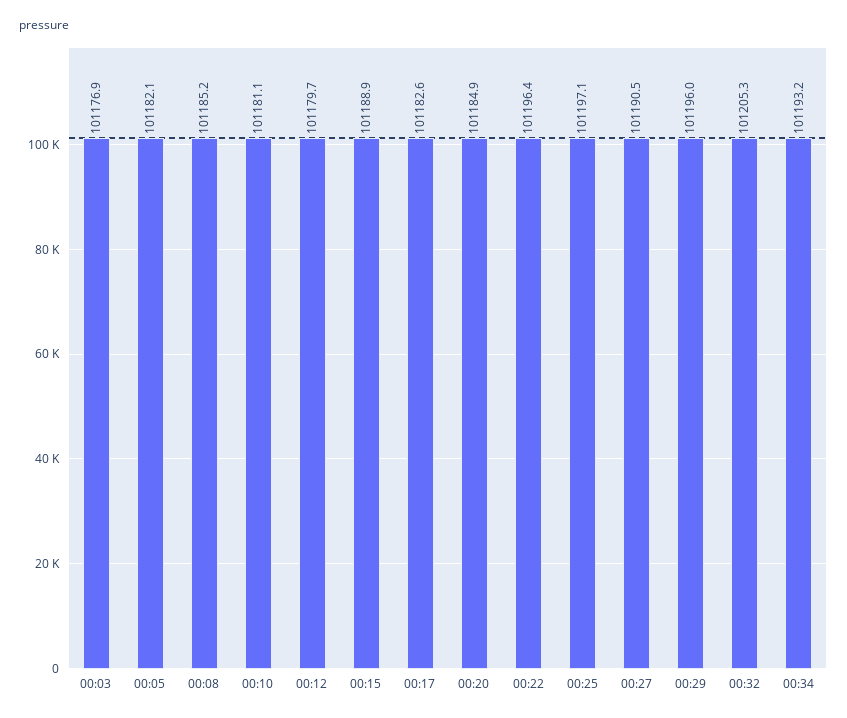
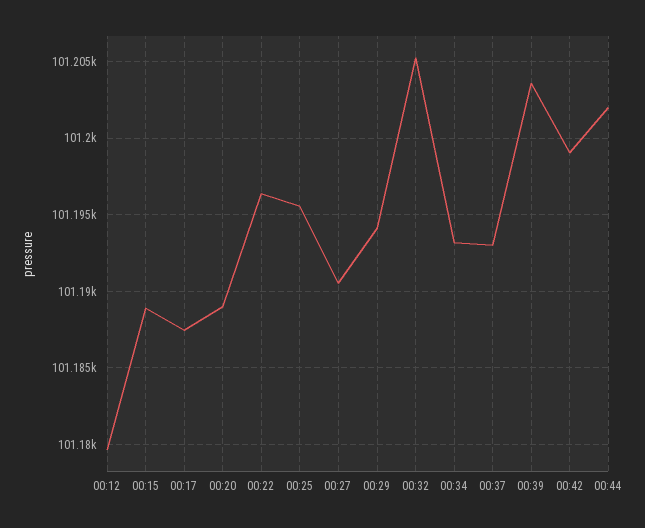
00:03: 101176.9 -> none
00:05: 101182.1 -> none
00:08: 101185.2 -> none
00:10: 101181.1 -> none
00:17: 101182.6 -> 101187.5
00:20: 101184.9 -> 101189
00:25: 101197.1 -> 101195.5
00:29: 101196 -> 101194
00:37: none -> 101193
00:39: none -> 101203.5
00:42: none -> 101199
00:44: none -> 101202

